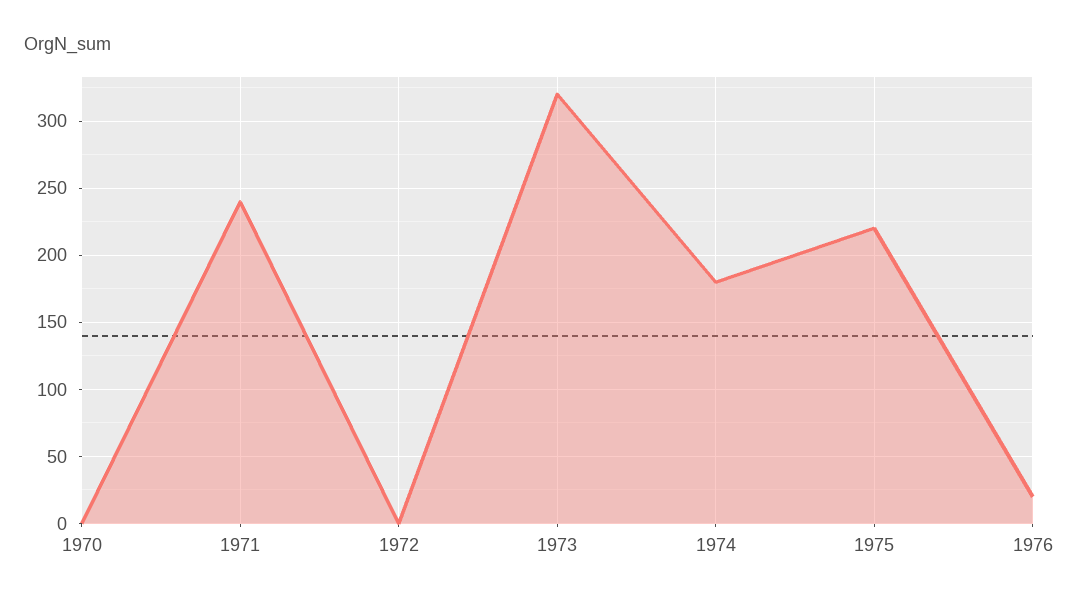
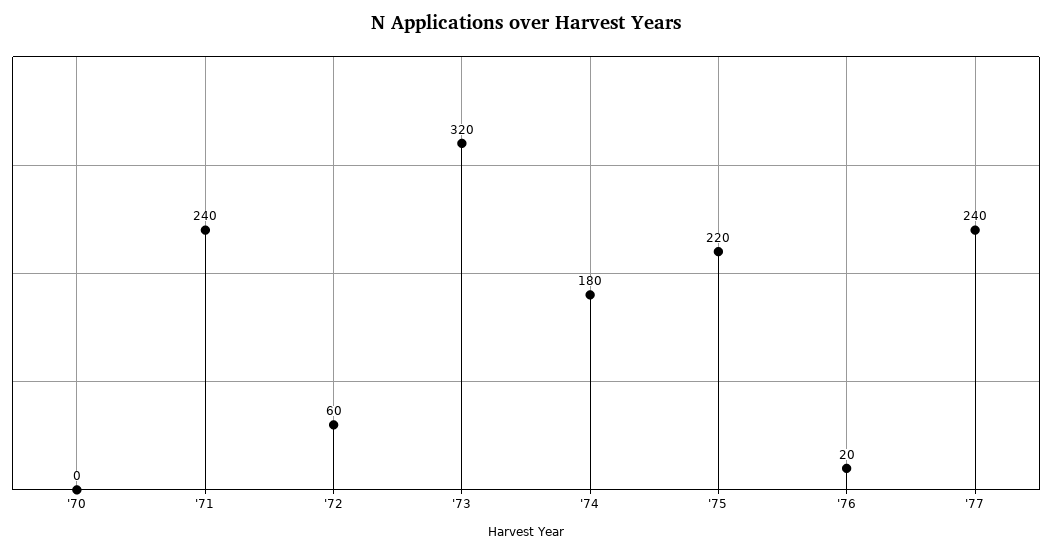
1972: 0 -> 60
'77: none -> 240

